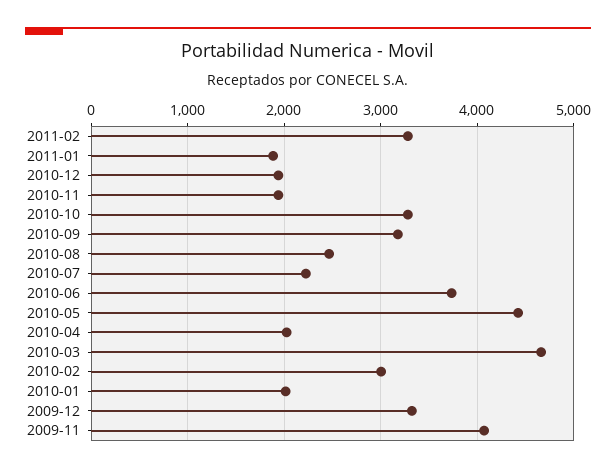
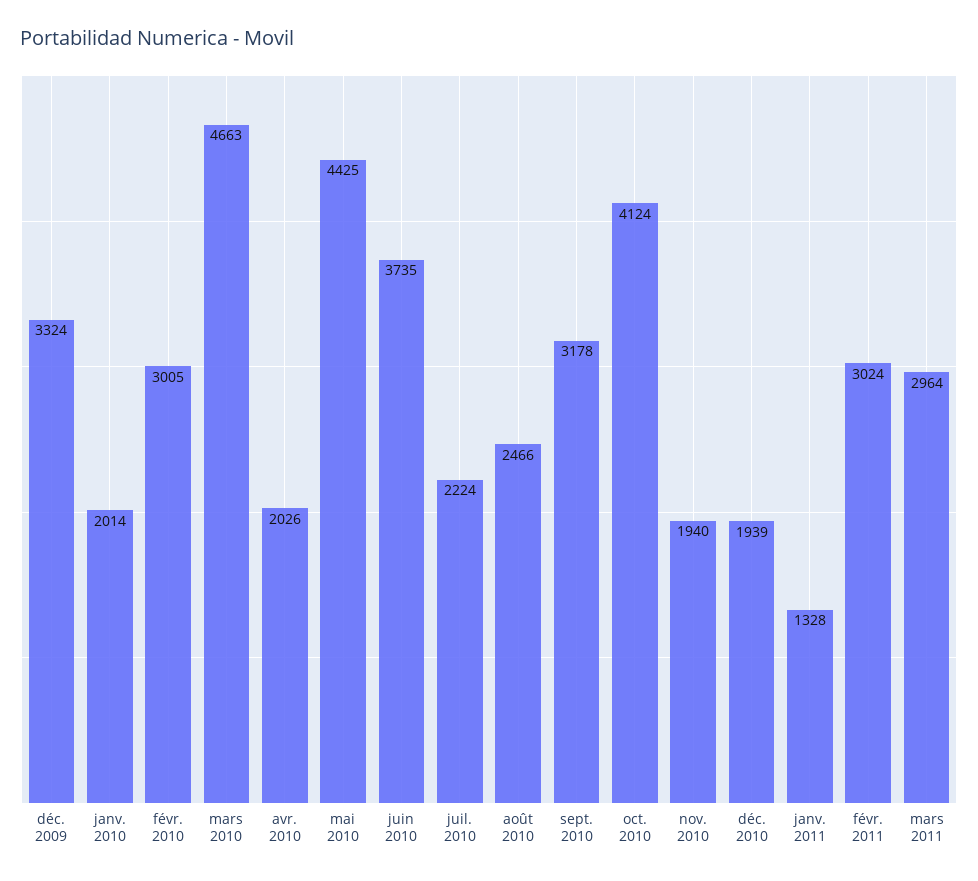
2011-02: 3300 -> 3024
2011-01: 1900 -> 1328
2010-10: 3300 -> 4124
2009-11: 4100 -> none
mars 2011: none -> 2964

